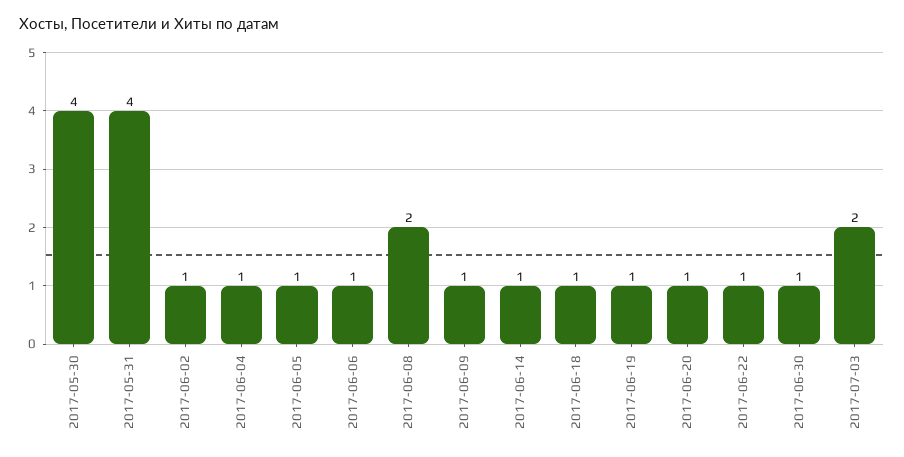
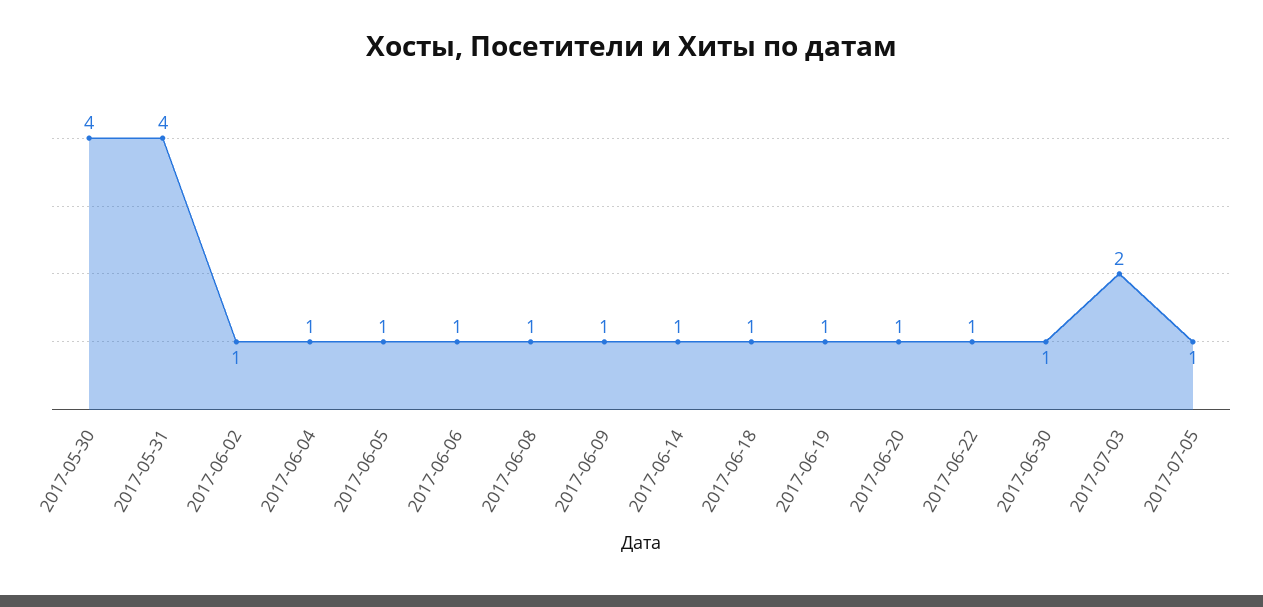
2017-06-08: 2 -> 1
2017-07-05: none -> 1

